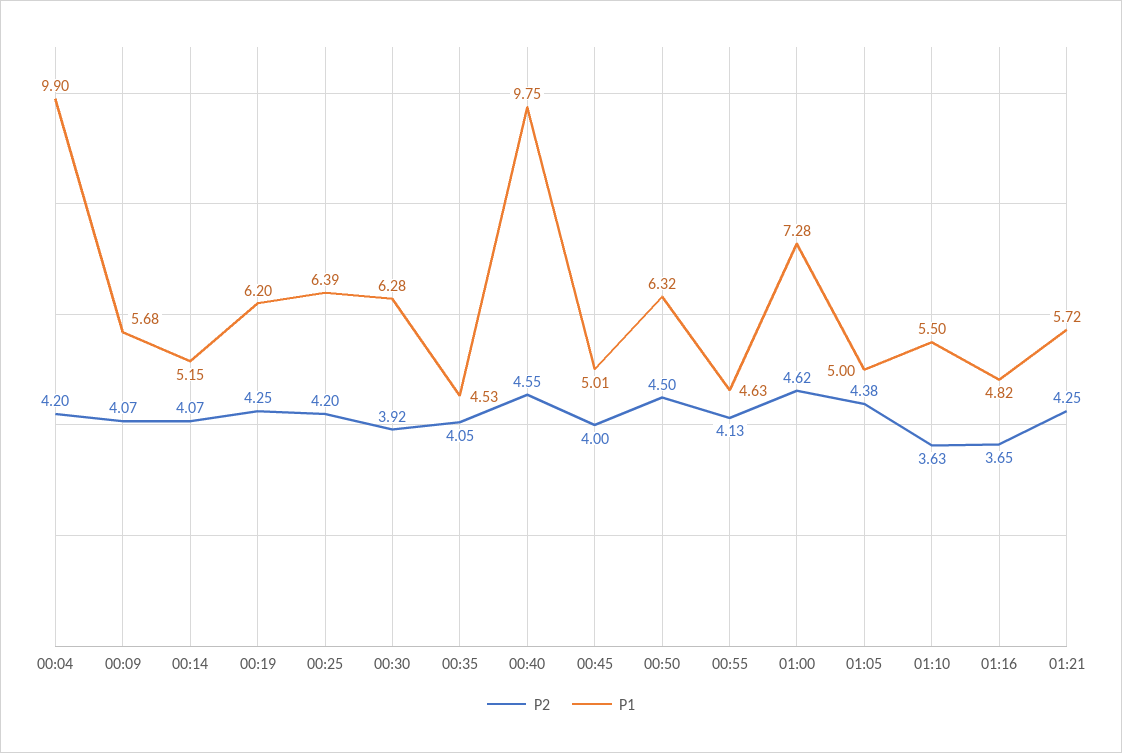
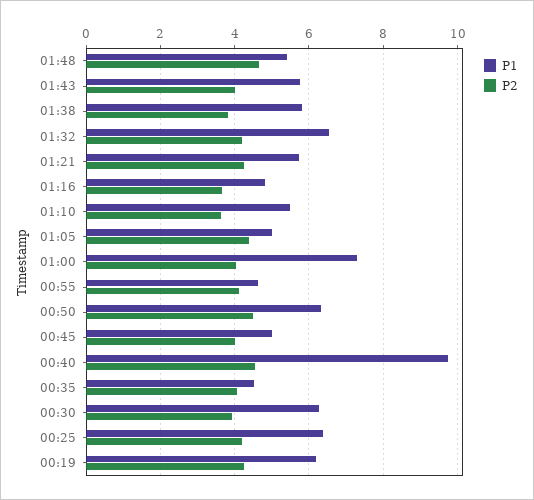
P2, 00:04: 4.2 -> none
P1, 00:04: 9.9 -> none
P2, 00:09: 4.07 -> none
P1, 00:09: 5.68 -> none
P2, 00:14: 4.07 -> none
P1, 00:14: 5.15 -> none
P2, 01:00: 4.62 -> 4
P1, 01:48: none -> 5.4
P2, 01:48: none -> 4.6
P1, 01:43: none -> 5.8
P2, 01:43: none -> 4
P1, 01:38: none -> 5.8
P2, 01:38: none -> 3.8
P1, 01:32: none -> 6.6
P2, 01:32: none -> 4.2

